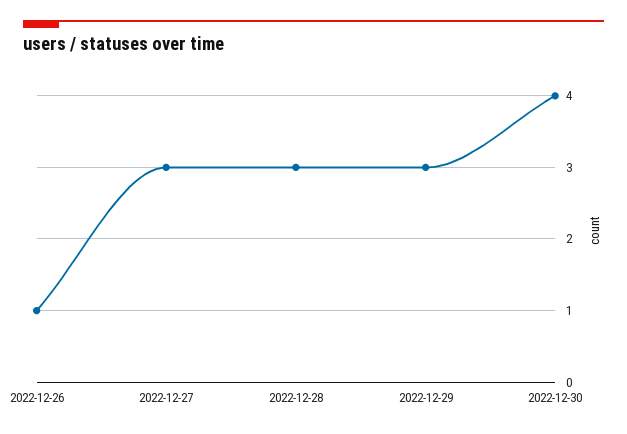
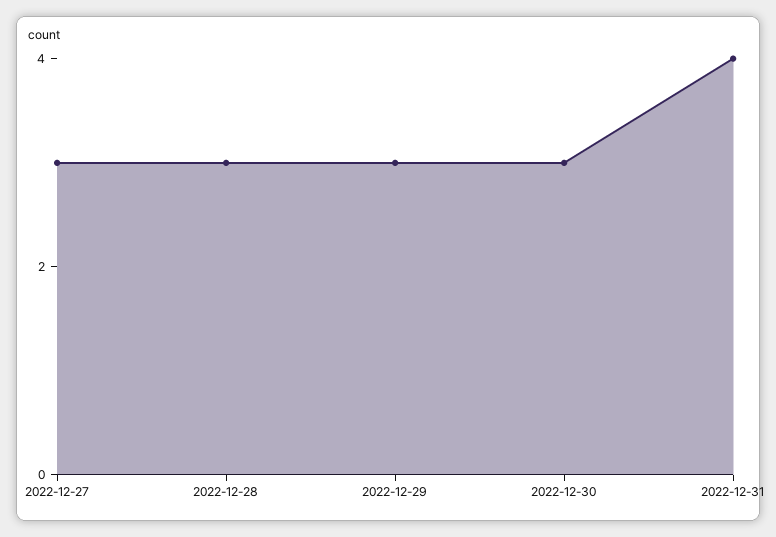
2022-12-26: 1 -> none
2022-12-30: 4 -> 3
2022-12-31: none -> 4

